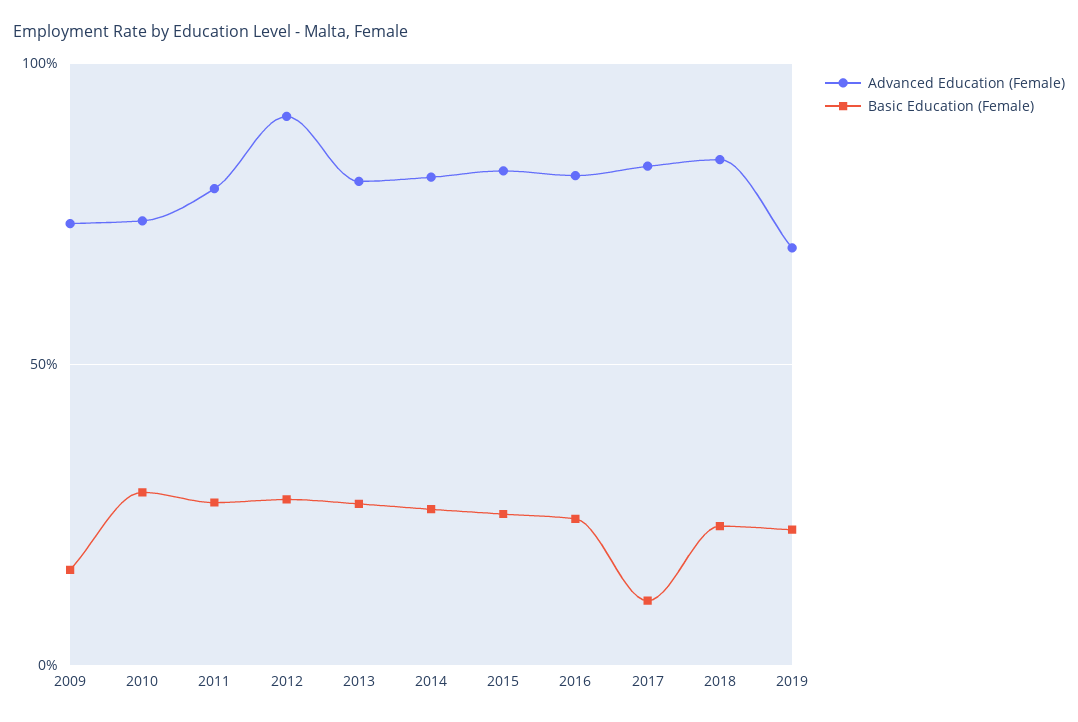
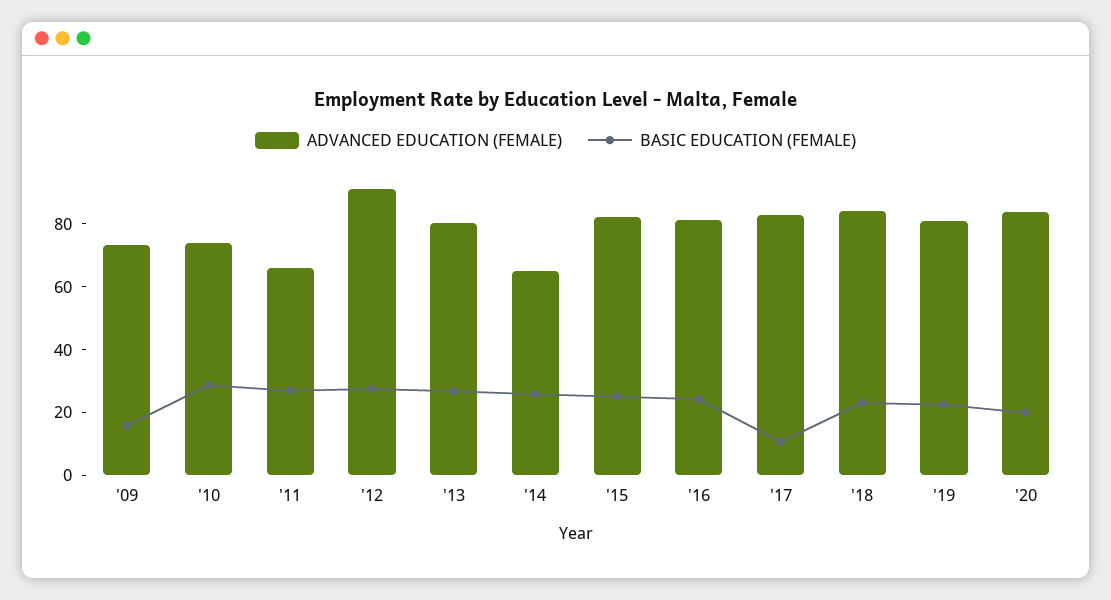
Advanced Education (Female), 2011: 80 -> 65
Advanced Education (Female), 2014: 80 -> 65
Advanced Education (Female), 2019: 70 -> 80
Advanced Education (Female), '20: none -> 85
Basic Education (Female), '20: none -> 20

